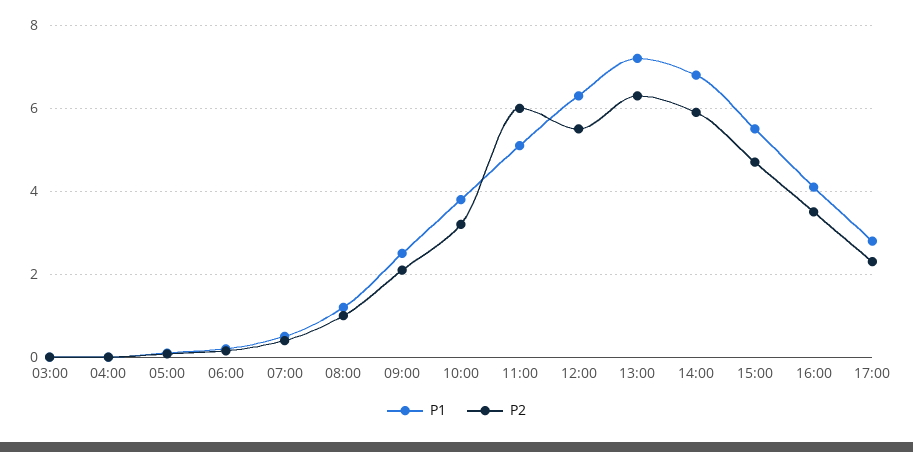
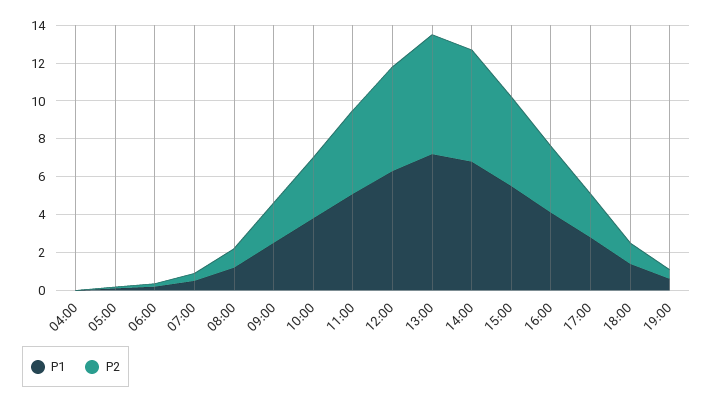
P1, 03:00: 0 -> none
P2, 03:00: 0 -> none
P2, 11:00: 6 -> 4.5
P1, 18:00: none -> 1.5
P2, 18:00: none -> 1
P1, 19:00: none -> 0.5
P2, 19:00: none -> 0.5

